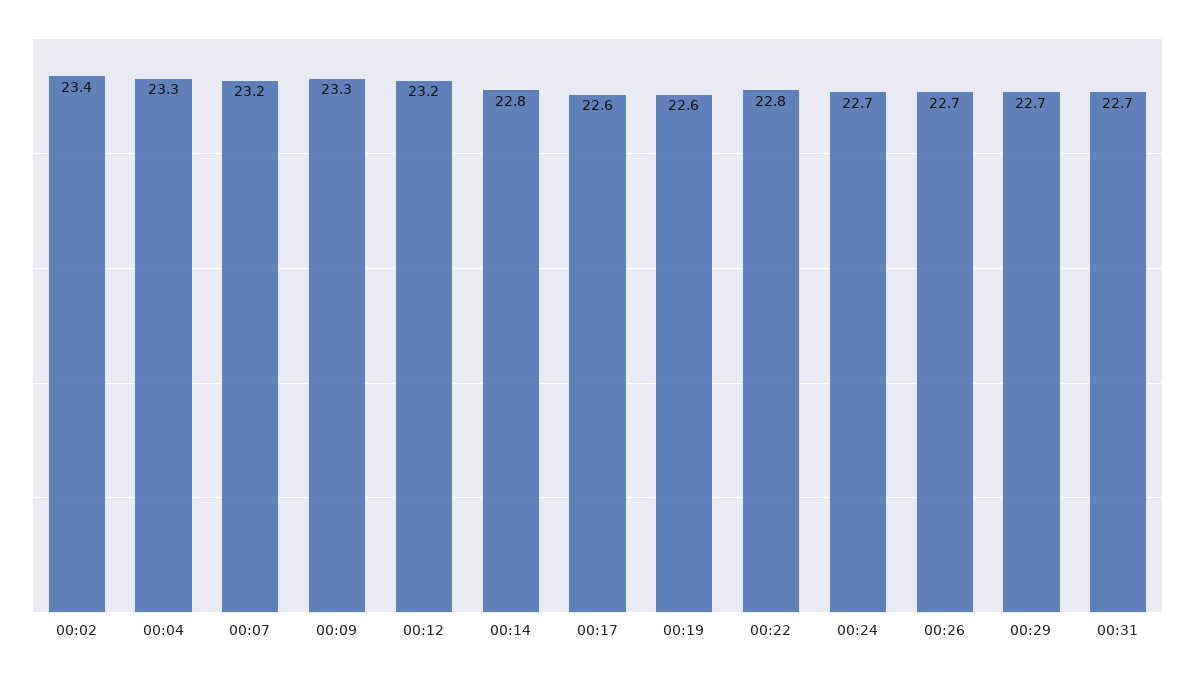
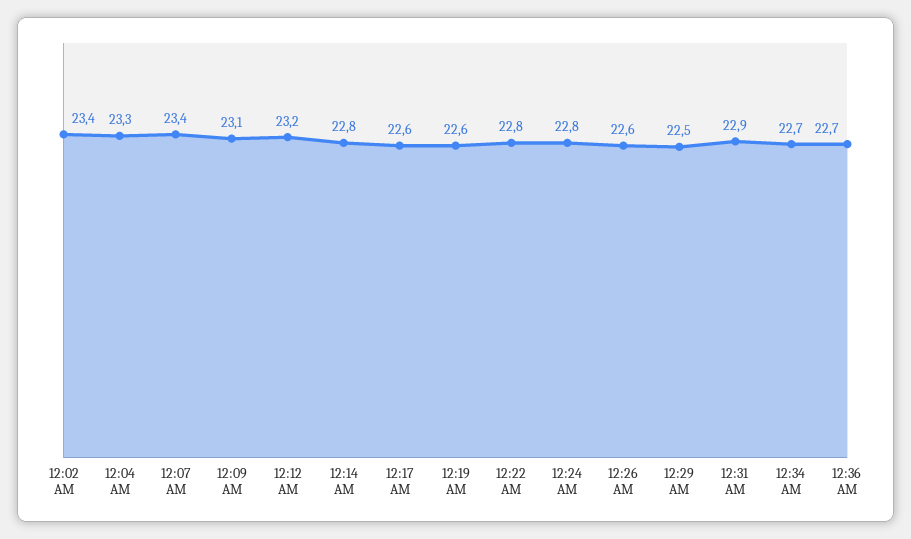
00:07: 23.2 -> 23.4
00:09: 23.3 -> 23.1
00:24: 22.7 -> 22.8
00:26: 22.7 -> 22.6
00:29: 22.7 -> 22.5
00:31: 22.7 -> 22.9
12:34 AM: none -> 22.7
12:36 AM: none -> 22.7

